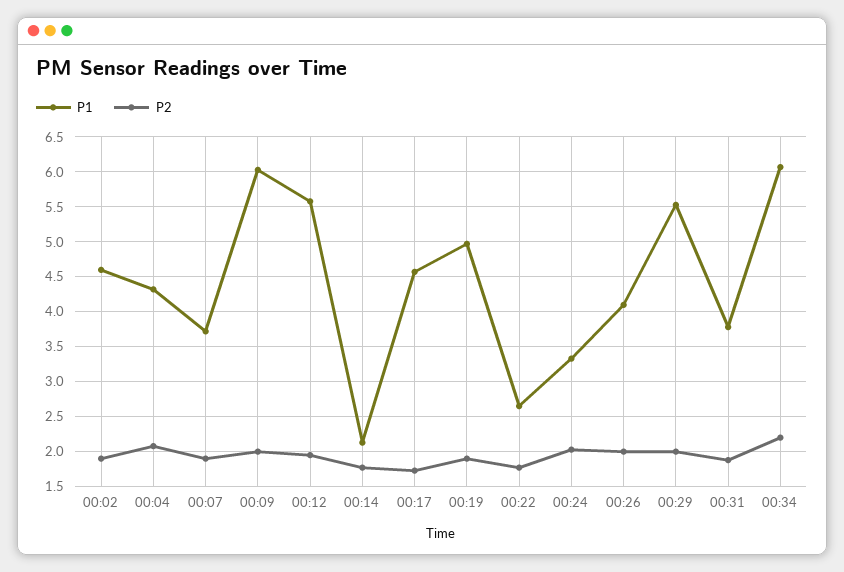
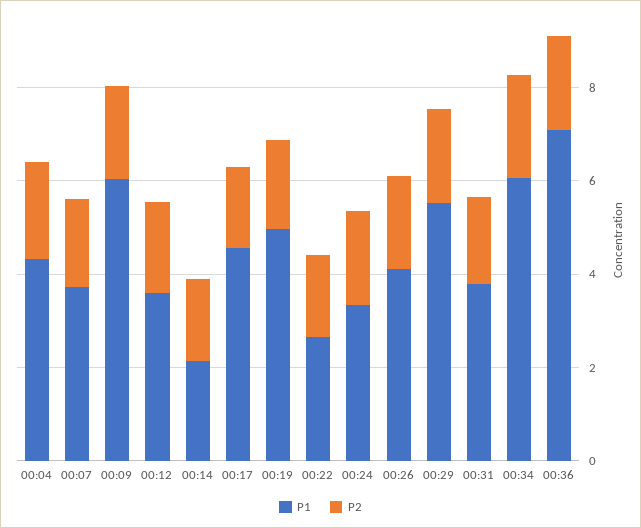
P1, 00:02: 4.6 -> none
P2, 00:02: 1.9 -> none
P1, 00:12: 5.6 -> 3.5
P1, 00:36: none -> 7
P2, 00:36: none -> 2

